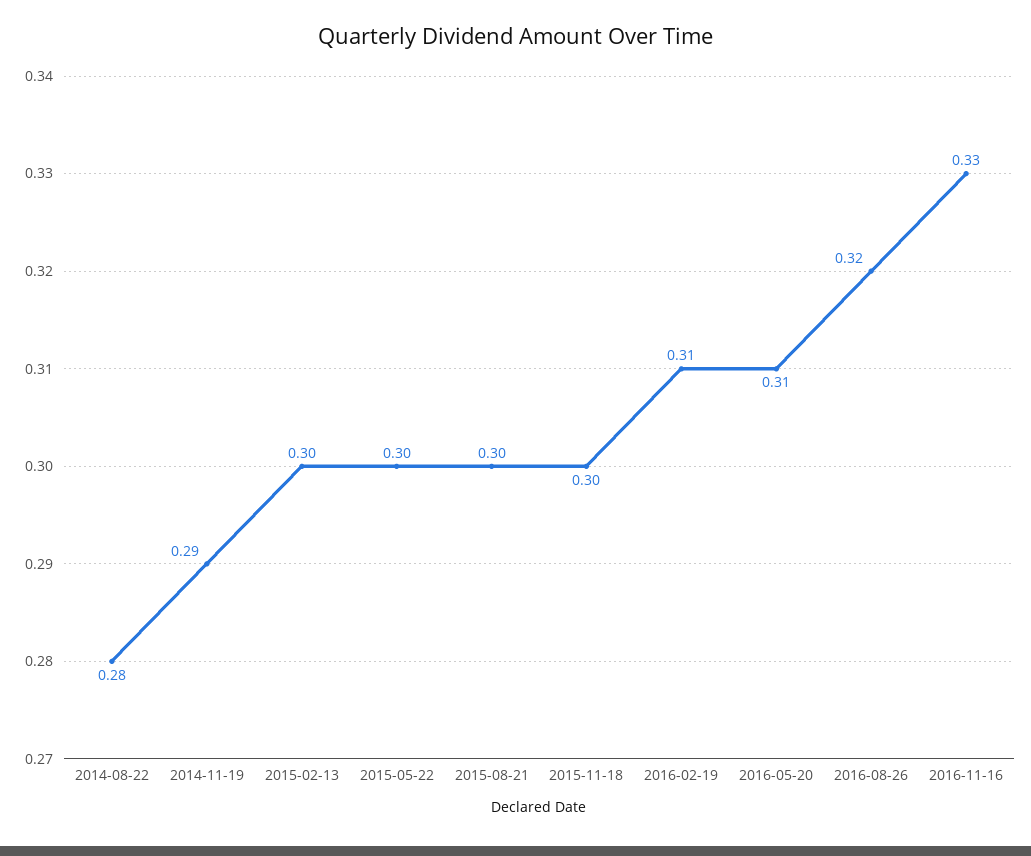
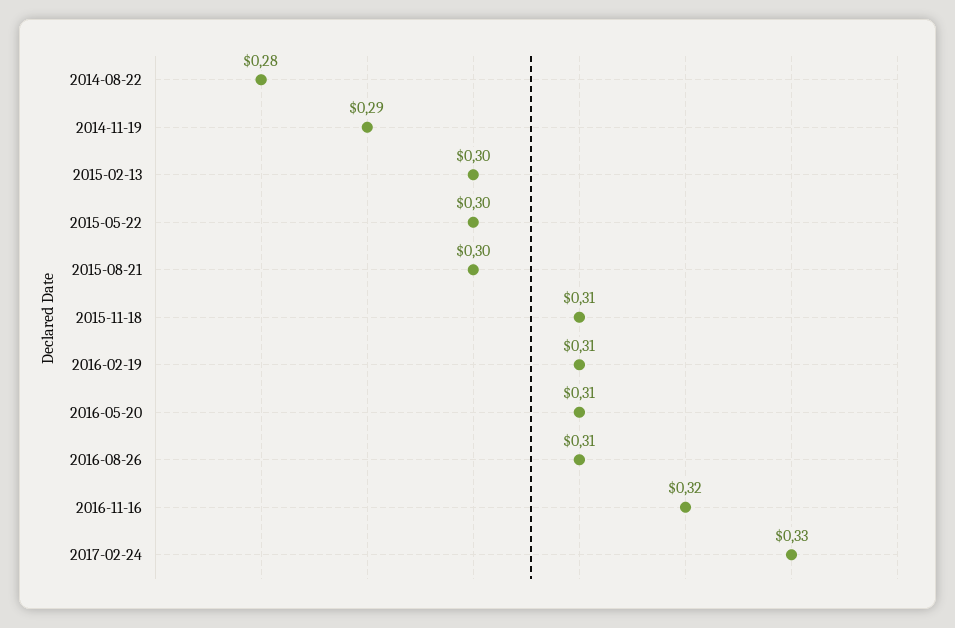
2015-11-18: 0.3 -> 0.31
2016-08-26: 0.32 -> 0.31
2016-11-16: 0.33 -> 0.32
2017-02-24: none -> 0.33

